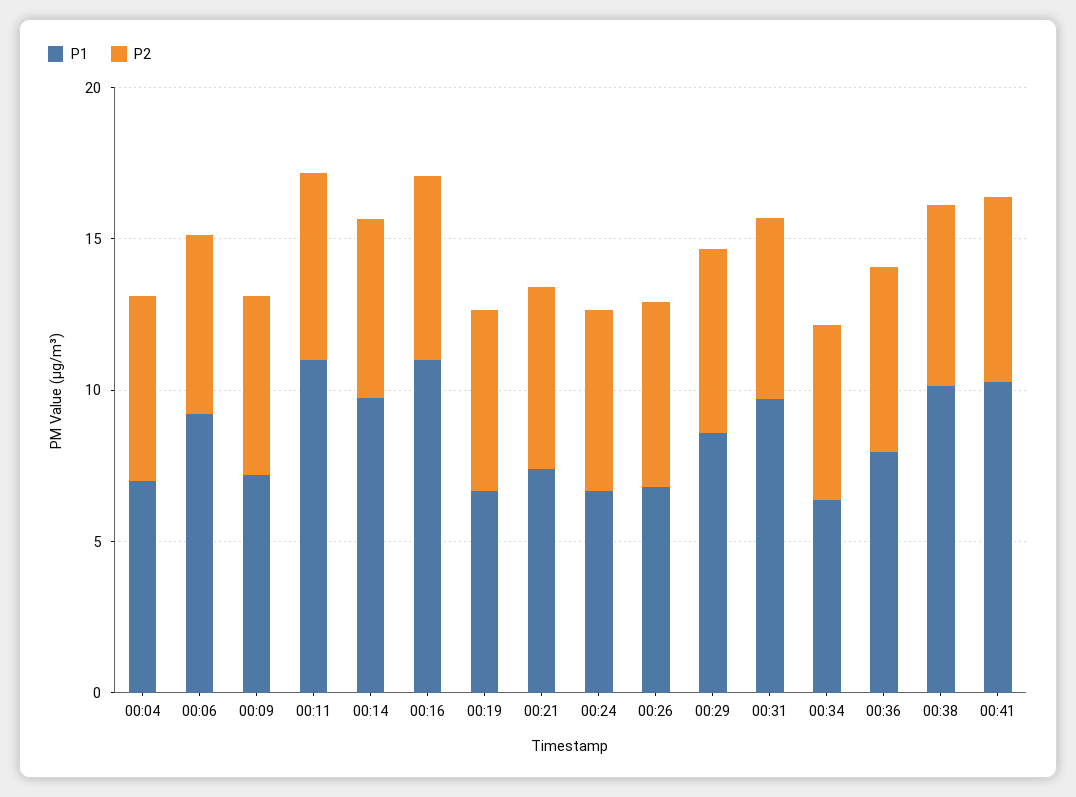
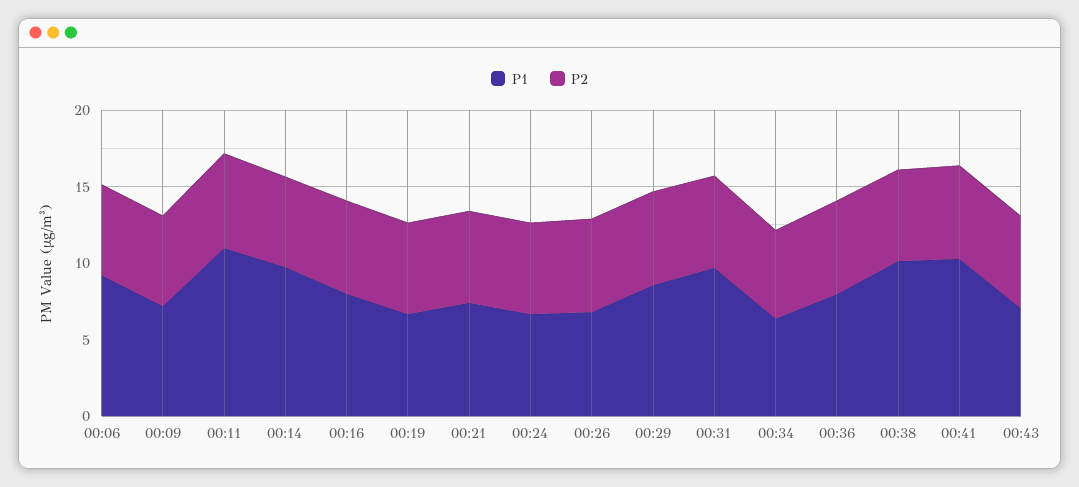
P1, 00:04: 7 -> none
P2, 00:04: 6 -> none
P1, 00:16: 11 -> 8
P1, 00:43: none -> 7
P2, 00:43: none -> 6

